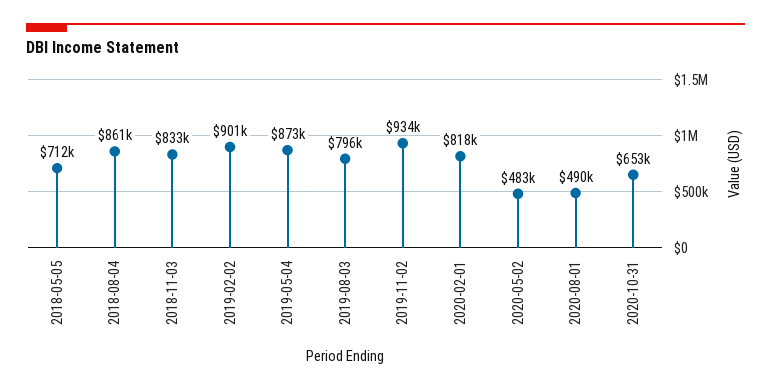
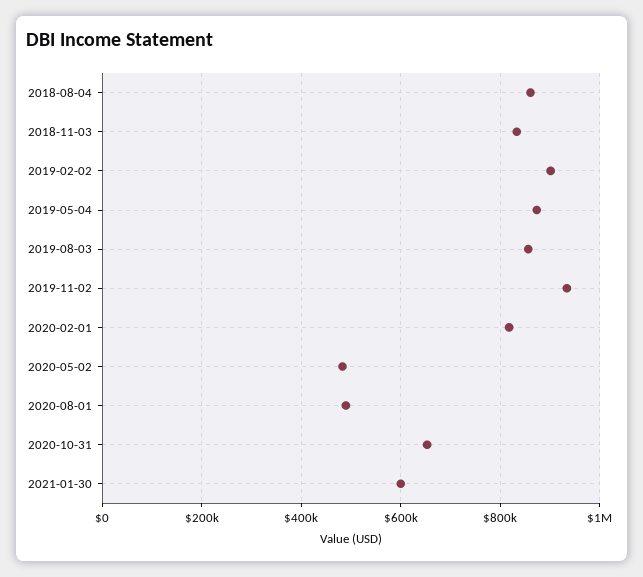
2018-05-05: 712000 -> none
2019-08-03: 796000 -> 860000
2021-01-30: none -> 600000

